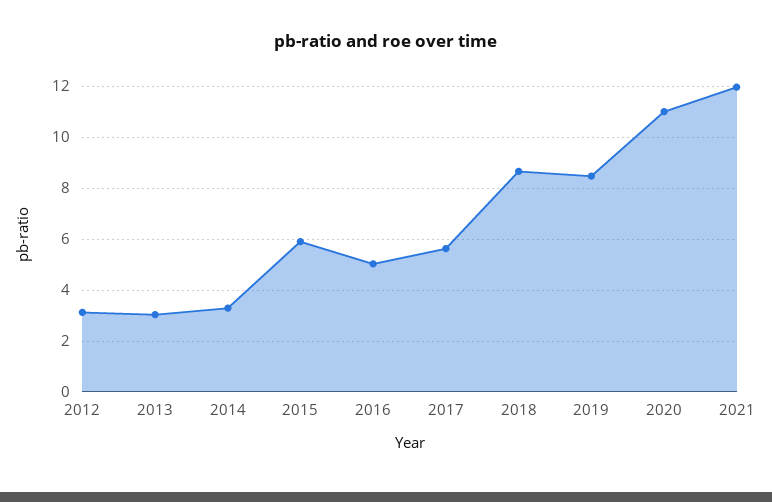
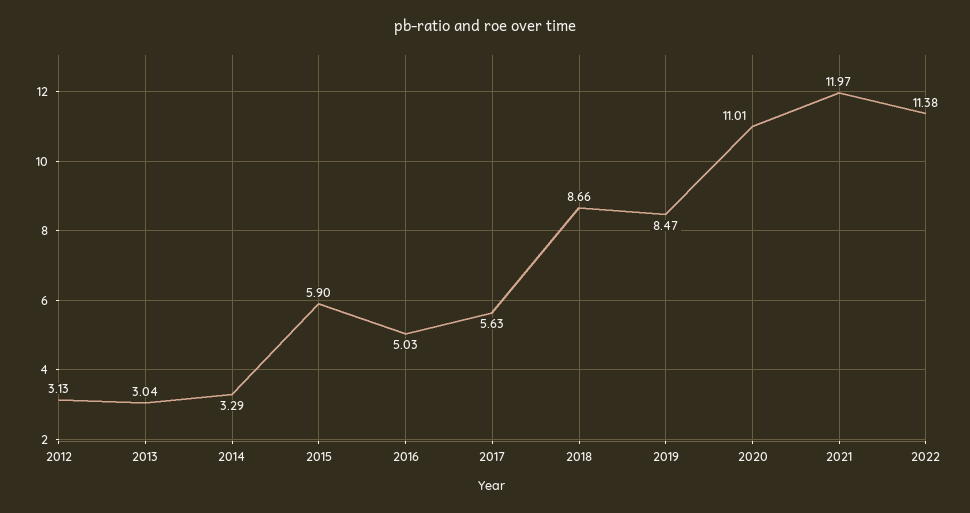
2022: none -> 11.38

